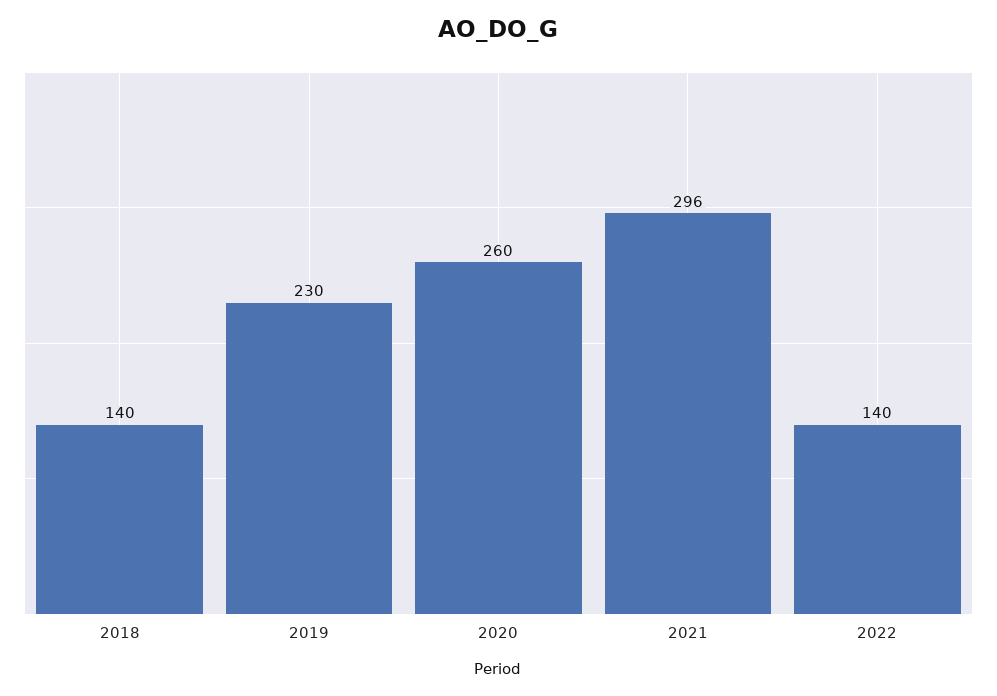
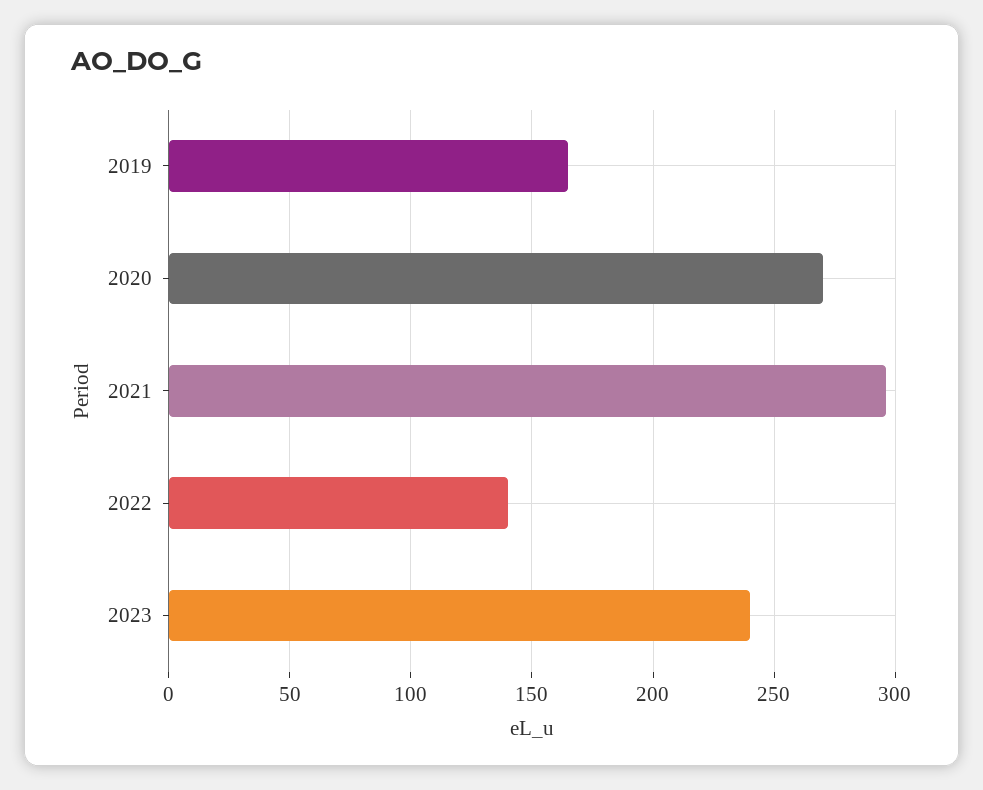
2018: 140 -> none
2019: 230 -> 165
2020: 260 -> 270
2023: none -> 240

